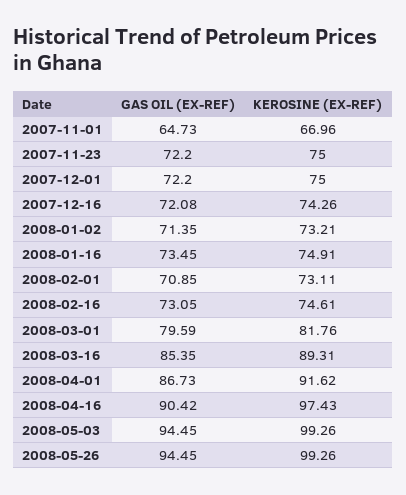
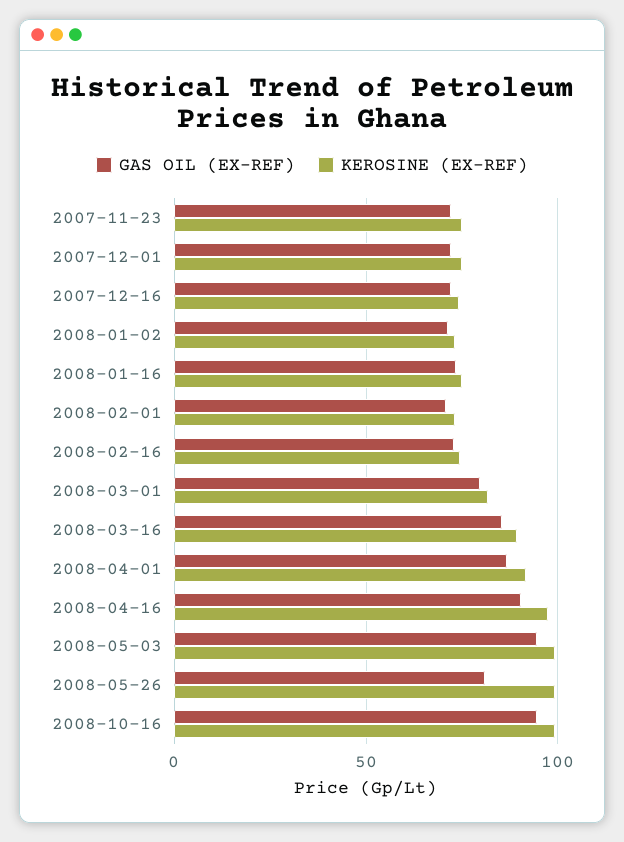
GAS OIL (EX-REF), 2007-11-01: 64.73 -> none
KEROSINE (EX-REF), 2007-11-01: 66.96 -> none
GAS OIL (EX-REF), 2008-05-26: 94.45 -> 80
GAS OIL (EX-REF), 2008-10-16: none -> 95
KEROSINE (EX-REF), 2008-10-16: none -> 100

